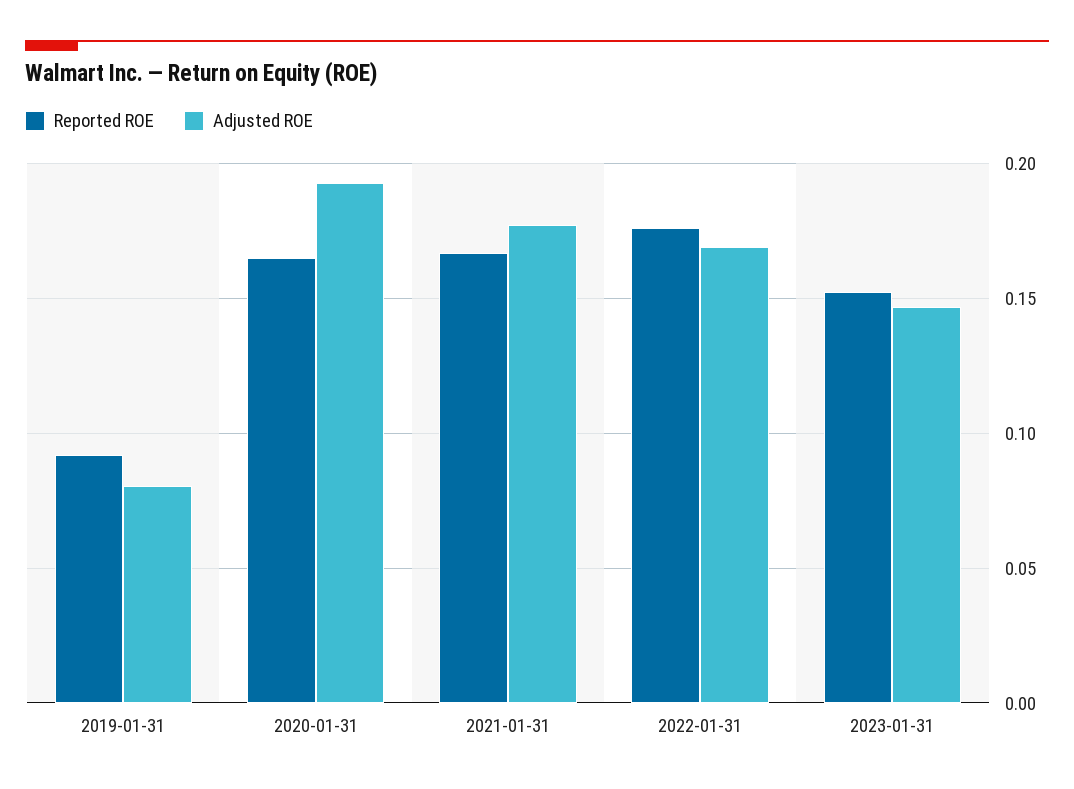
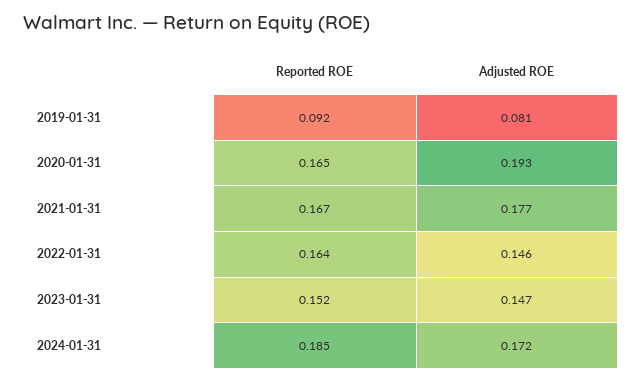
Reported ROE, 2022-01-31: 0.175 -> 0.164
Adjusted ROE, 2022-01-31: 0.17 -> 0.146
Reported ROE, 2024-01-31: none -> 0.185
Adjusted ROE, 2024-01-31: none -> 0.172

